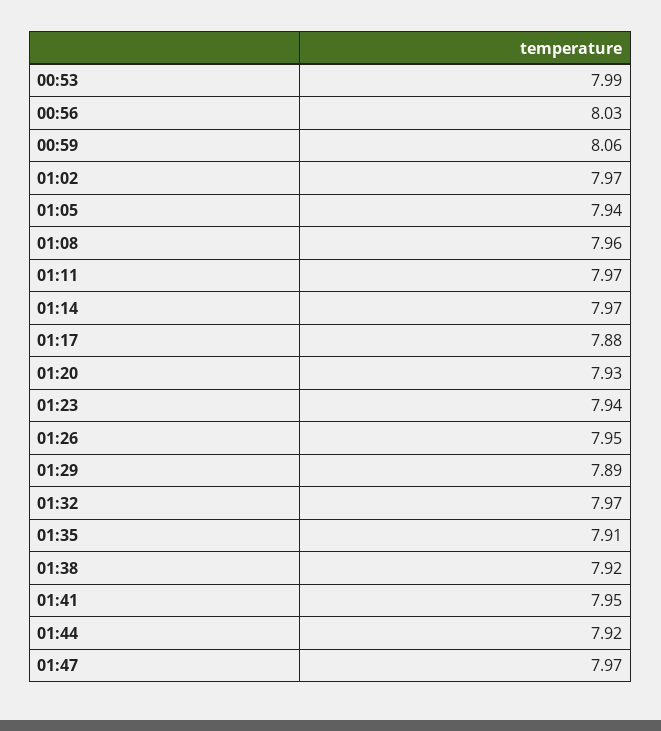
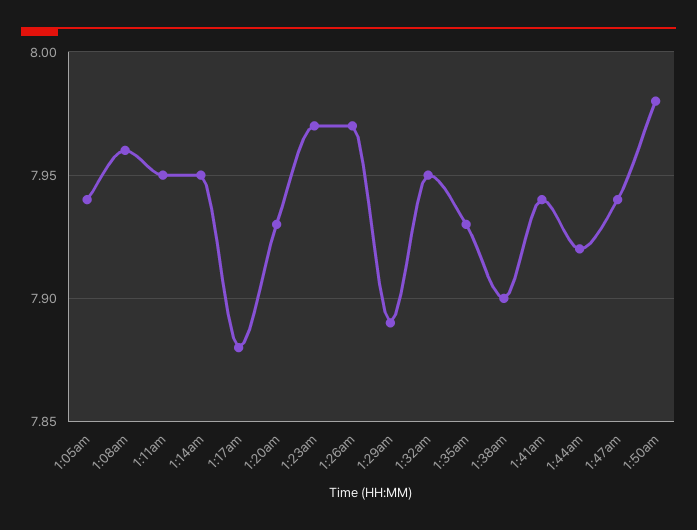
00:53: 7.99 -> none
00:56: 8.03 -> none
00:59: 8.06 -> none
01:02: 7.97 -> none
01:11: 7.97 -> 7.95
01:14: 7.97 -> 7.95
01:23: 7.94 -> 7.97
01:26: 7.95 -> 7.97
01:32: 7.97 -> 7.95
01:35: 7.91 -> 7.93
01:38: 7.92 -> 7.9
01:41: 7.95 -> 7.94
01:47: 7.97 -> 7.94
1:50am: none -> 7.98

